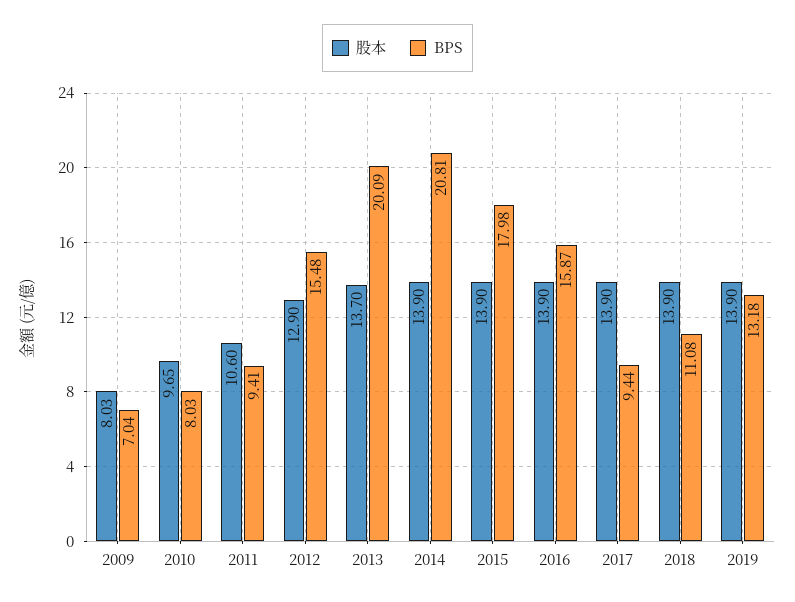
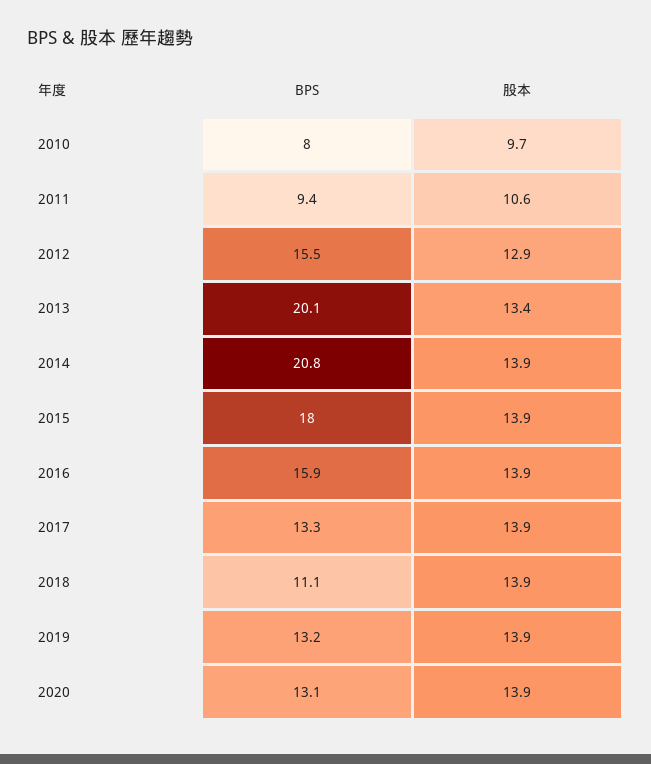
股本, 2009: 8.03 -> none
BPS, 2009: 7.04 -> none
股本, 2013: 13.7 -> 13.4
BPS, 2017: 9.44 -> 13.3
BPS, 2020: none -> 13.1
股本, 2020: none -> 13.9

